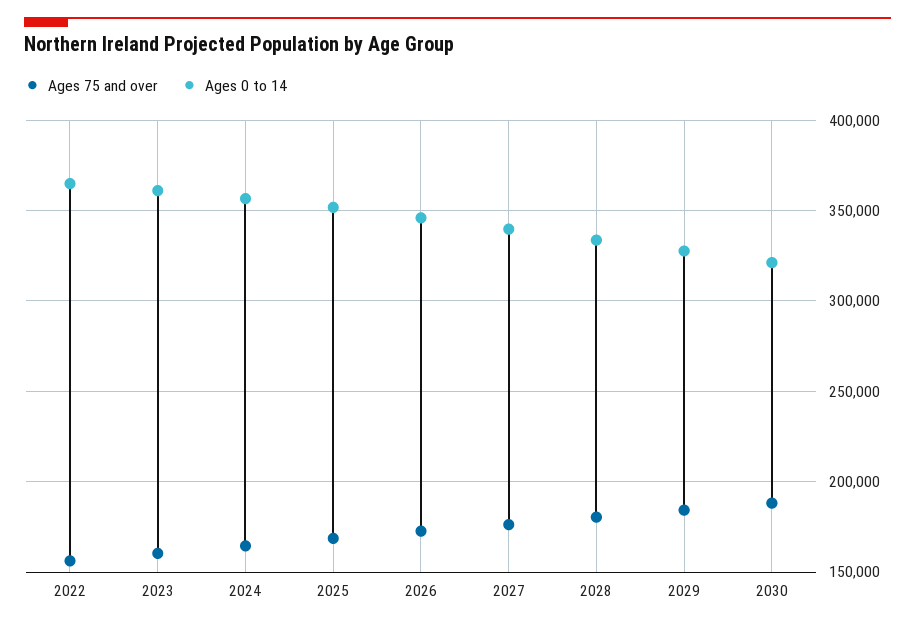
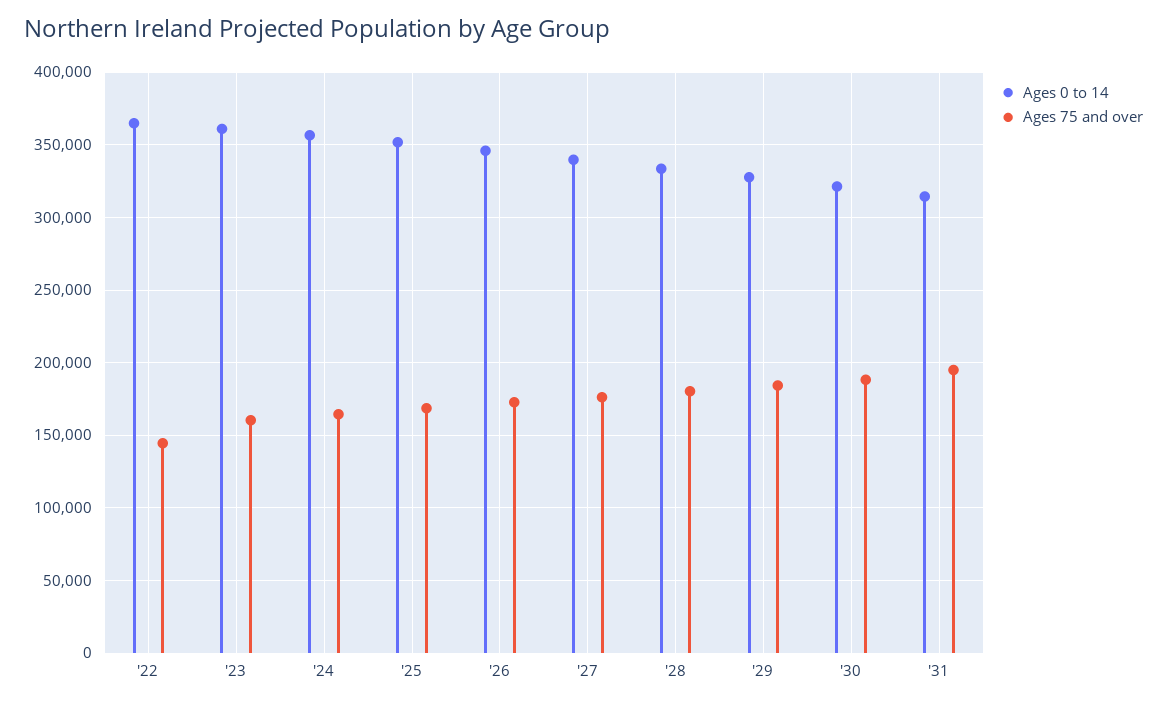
Ages 75 and over, 2022: 155000 -> 145000
Ages 0 to 14, '31: none -> 315000
Ages 75 and over, '31: none -> 195000

